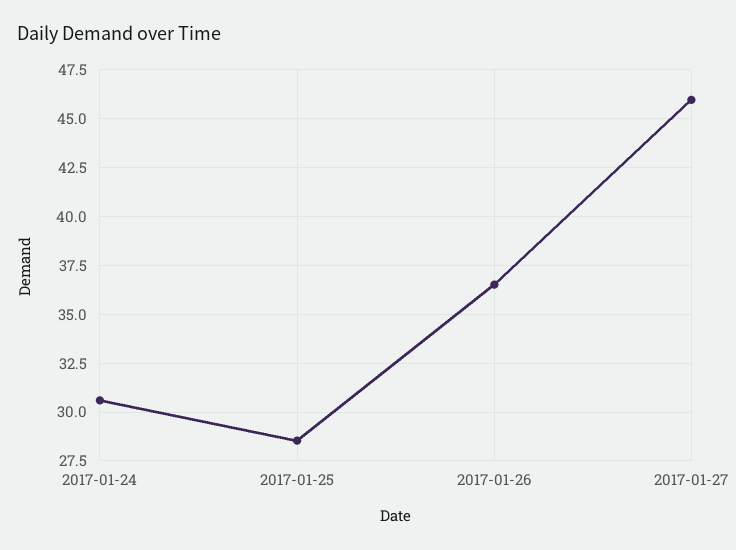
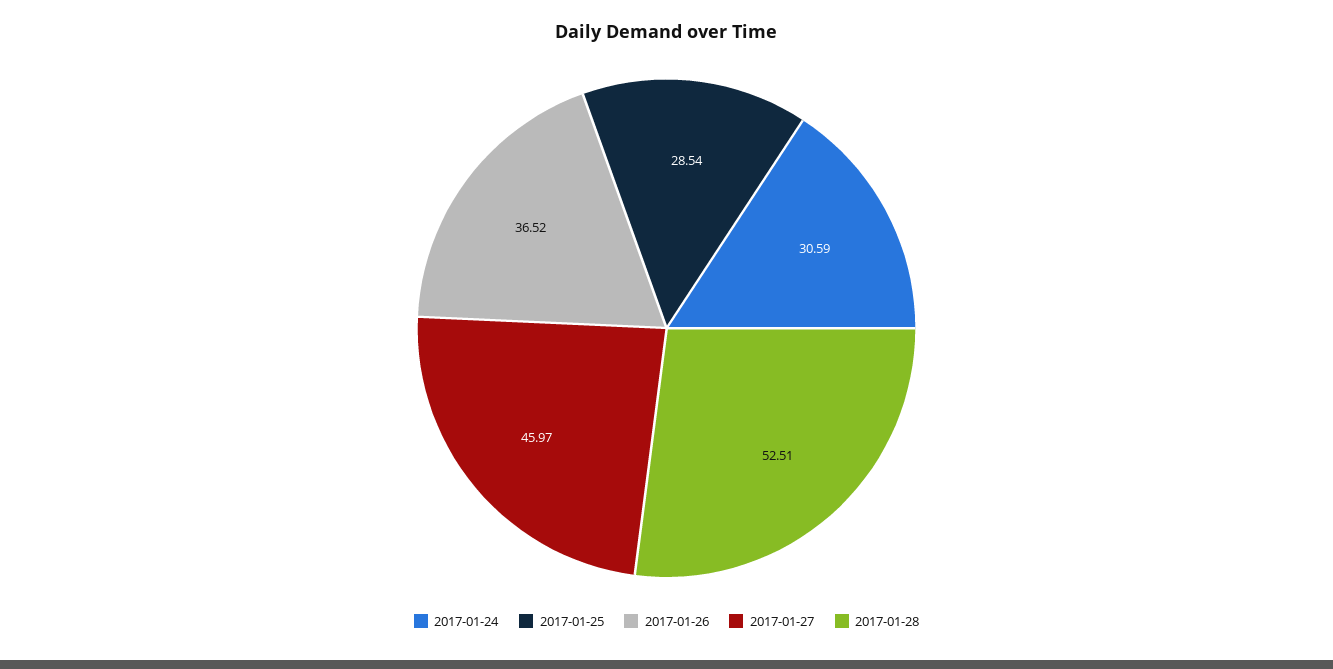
2017-01-28: none -> 52.51

